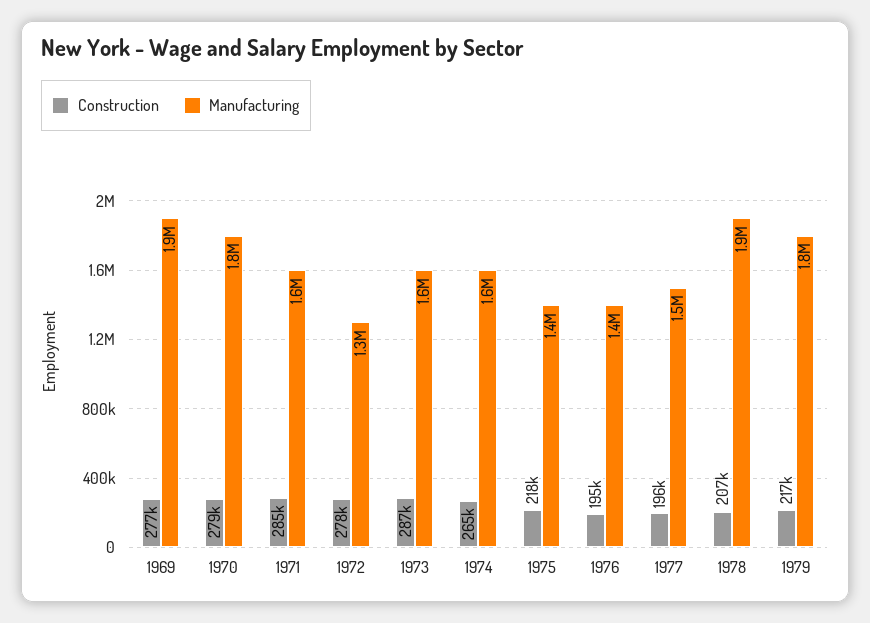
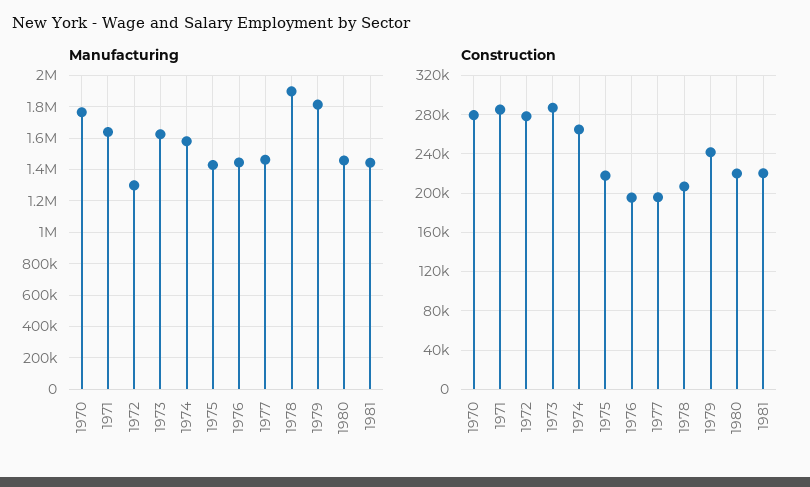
Construction, 1969: 277000 -> none
Manufacturing, 1969: 1900000 -> none
Construction, 1979: 217000 -> 240000
Manufacturing, 1980: none -> 1450000
Manufacturing, 1981: none -> 1450000
Construction, 1980: none -> 220000
Construction, 1981: none -> 220000

